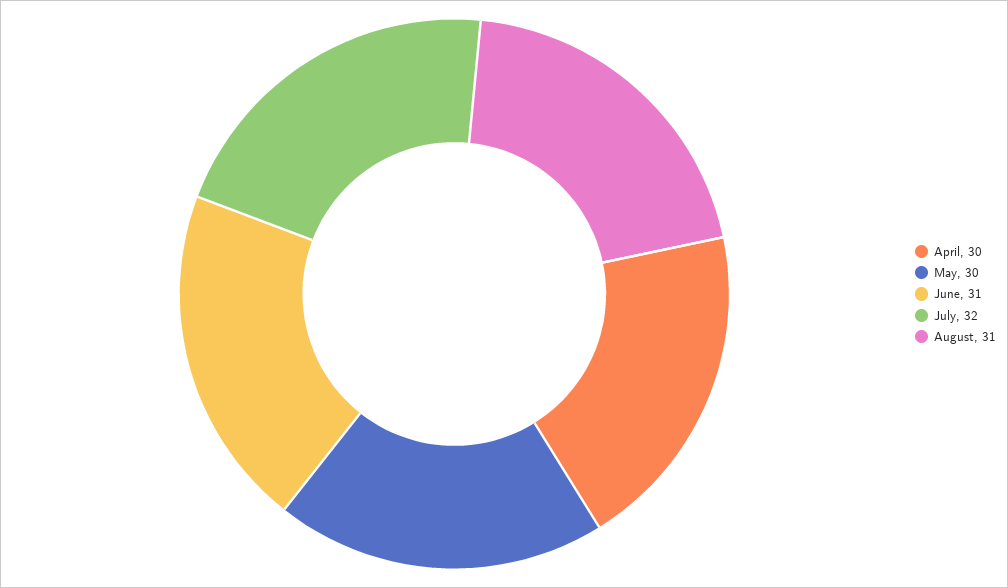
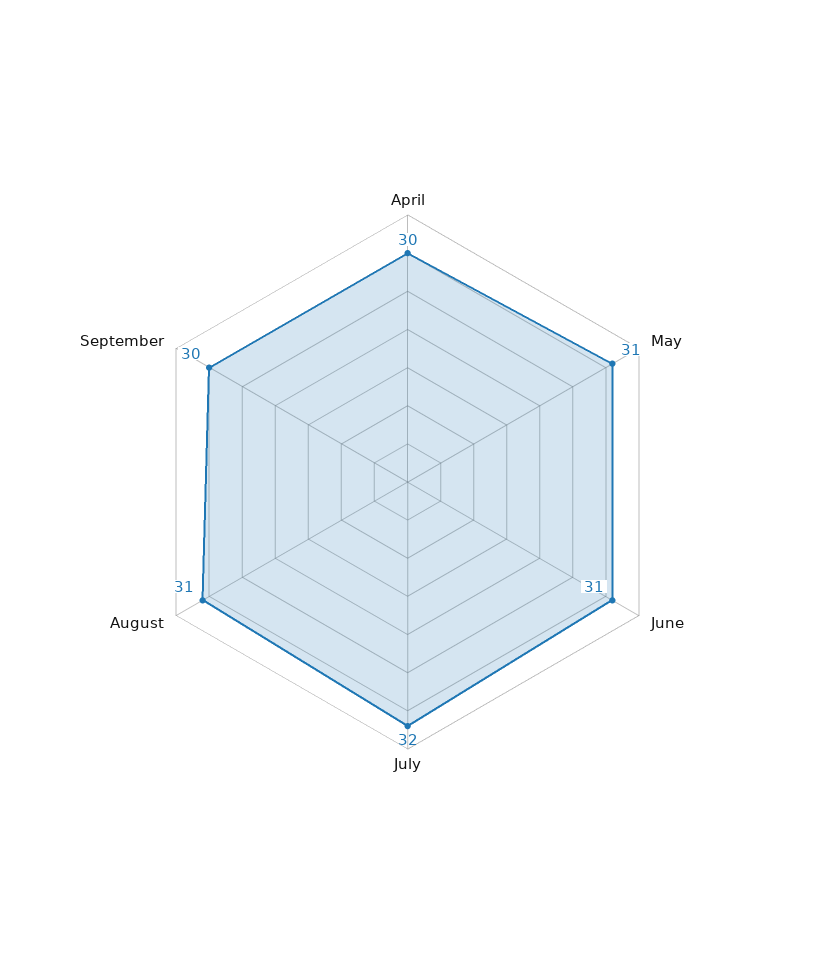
May: 30 -> 31
September: none -> 30

